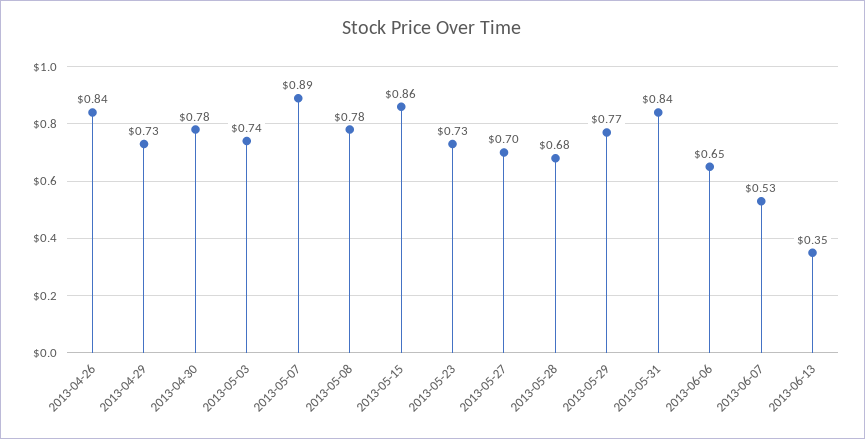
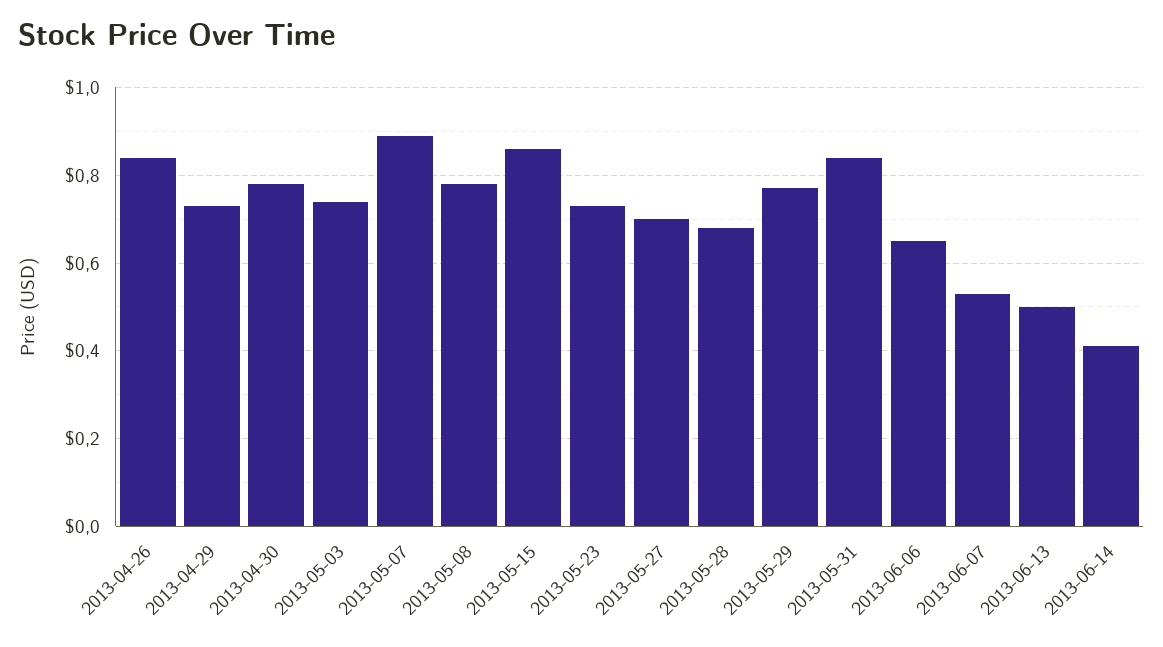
2013-06-13: 0.35 -> 0.5
2013-06-14: none -> 0.4

